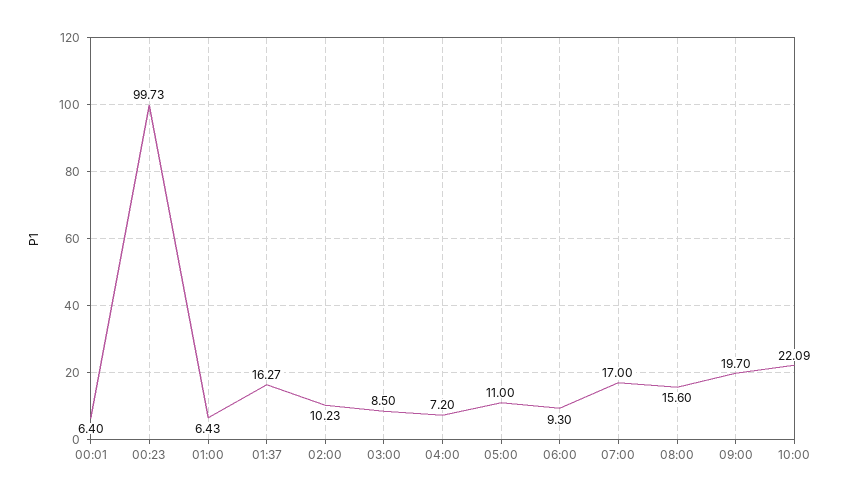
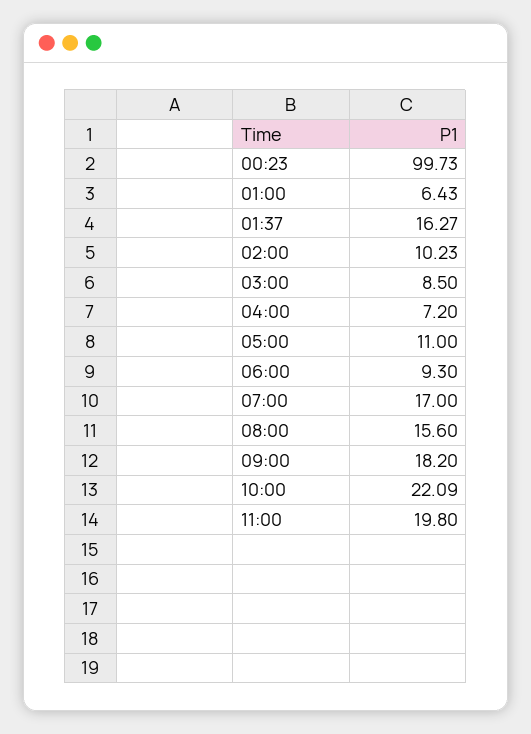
00:01: 6.4 -> none
09:00: 19.7 -> 18.2
11:00: none -> 19.8

